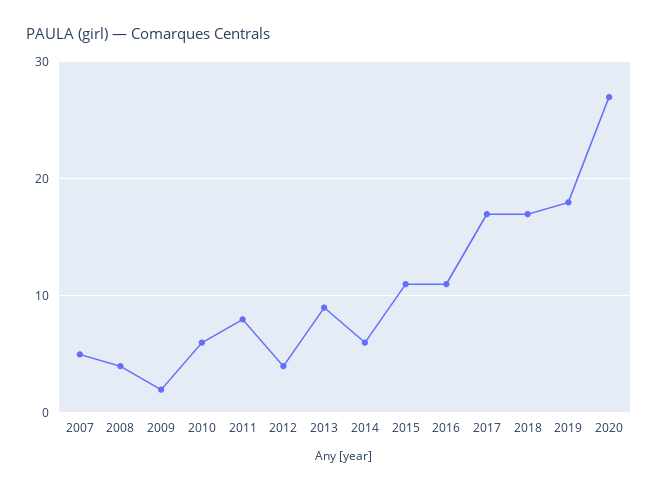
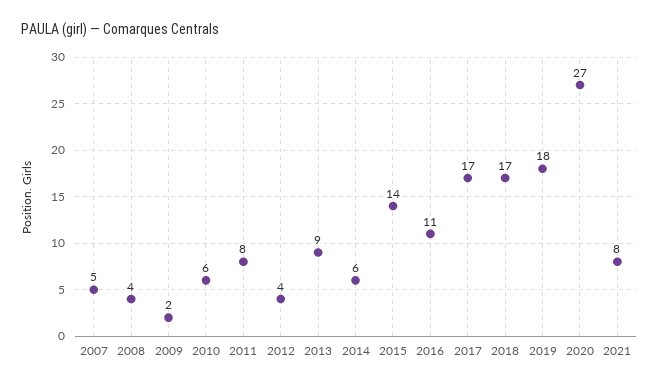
2015: 11 -> 14
2021: none -> 8

